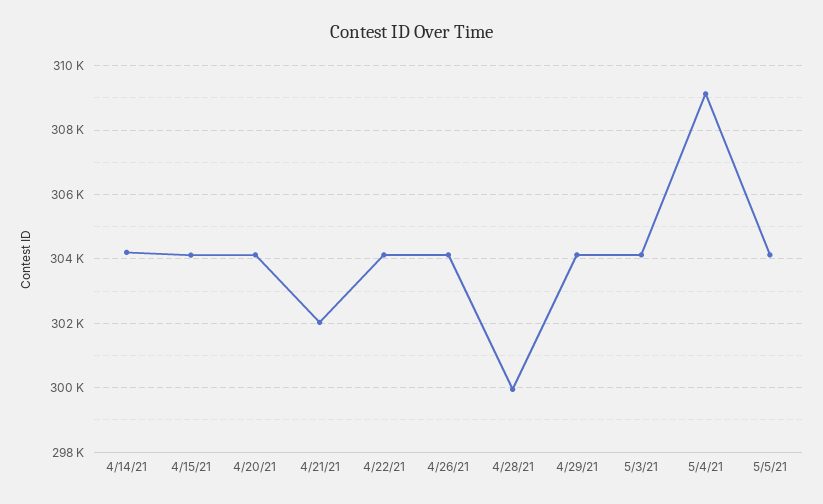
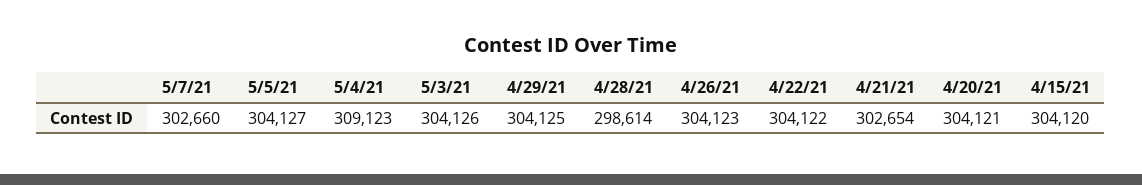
4/14/21: 304200 -> none
4/21/21: 302000 -> 302654
4/28/21: 300000 -> 298614
5/7/21: none -> 302660

